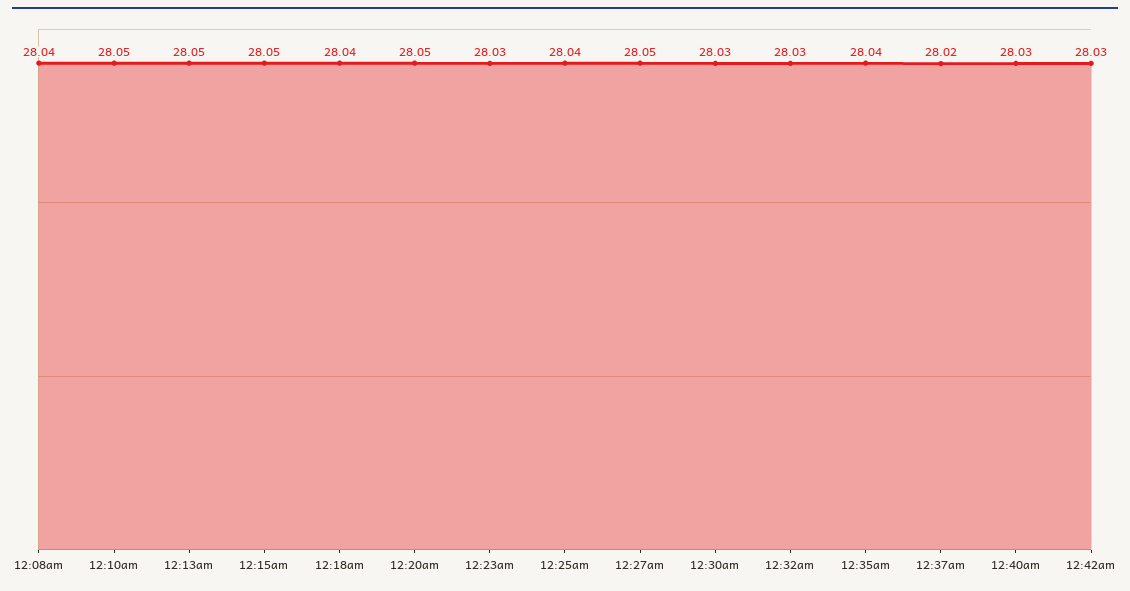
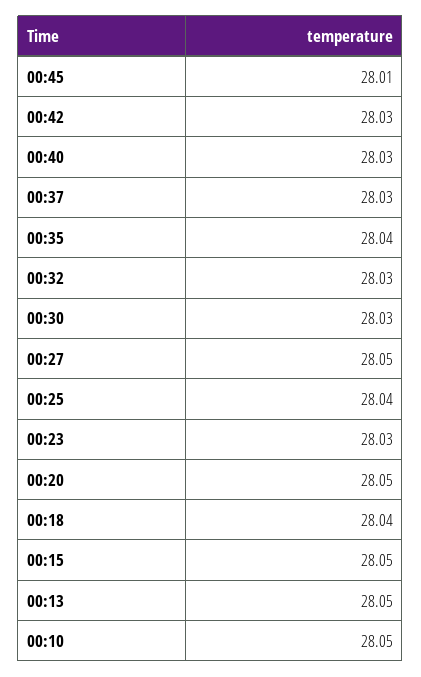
12:08am: 28.04 -> none
12:37am: 28.02 -> 28.03
00:45: none -> 28.01

